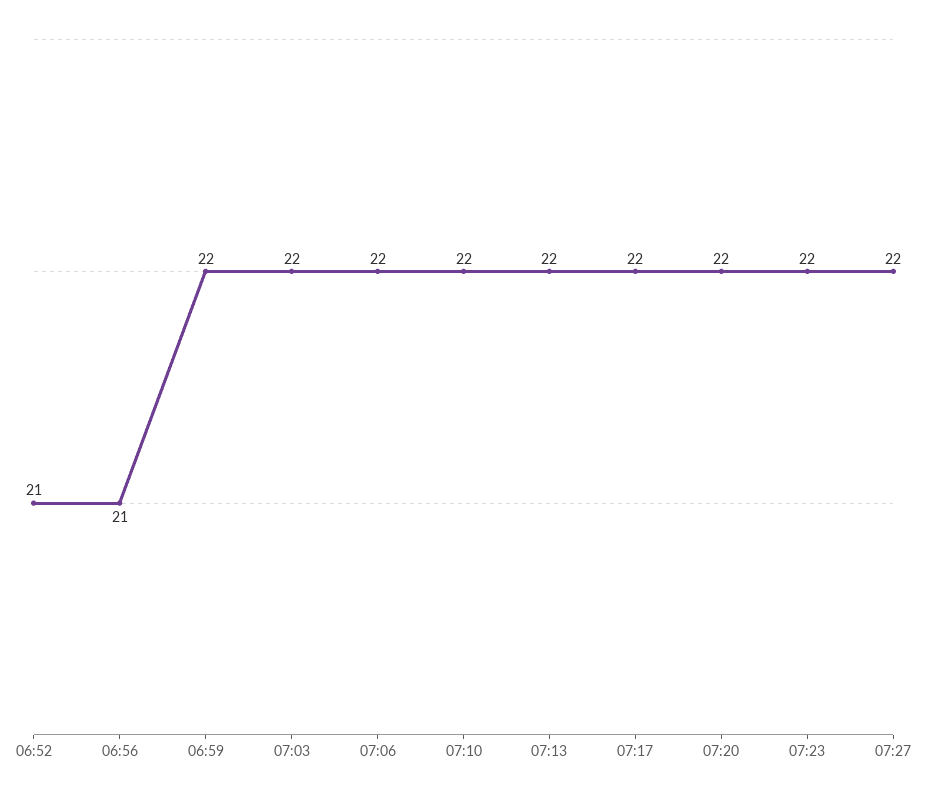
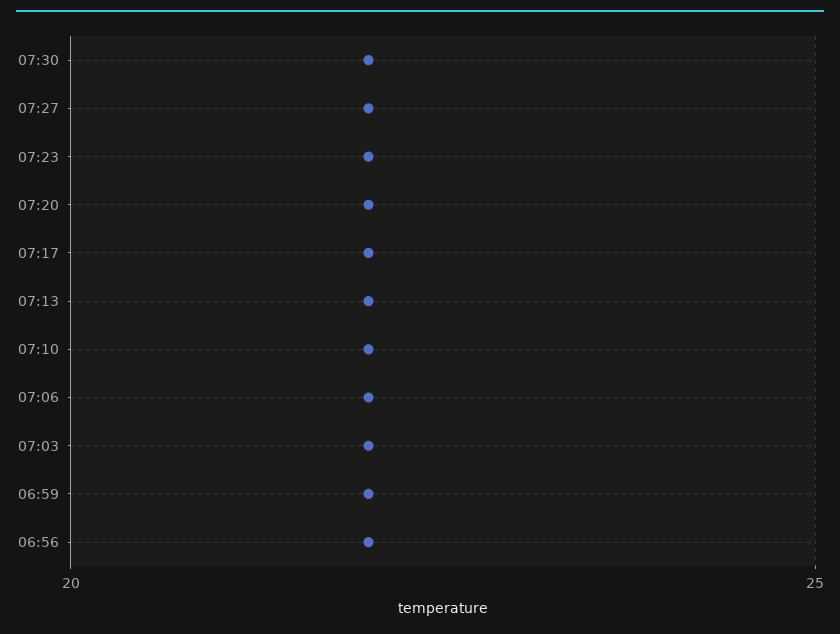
06:52: 21 -> none
06:56: 21 -> 22
07:30: none -> 22

